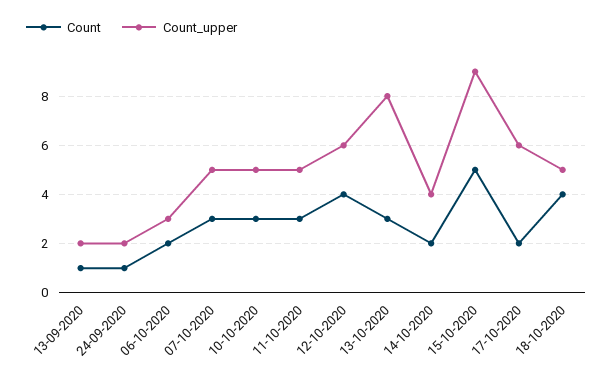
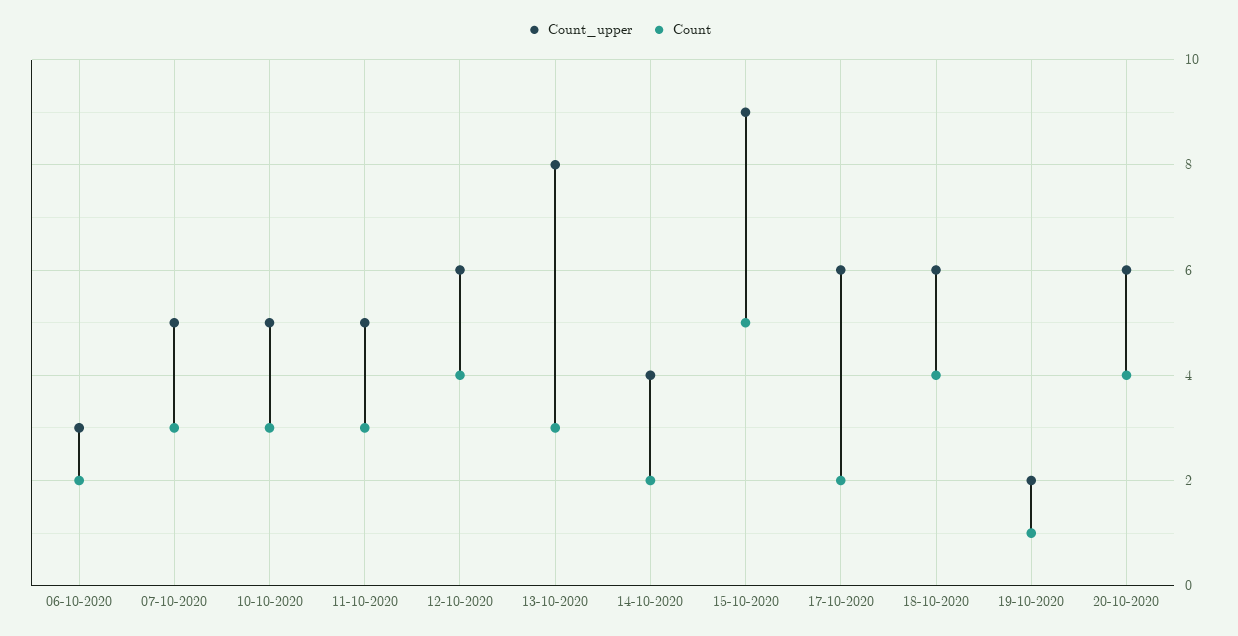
Count, 13-09-2020: 1 -> none
Count_upper, 13-09-2020: 2 -> none
Count, 24-09-2020: 1 -> none
Count_upper, 24-09-2020: 2 -> none
Count_upper, 18-10-2020: 5 -> 6
Count_upper, 19-10-2020: none -> 2
Count, 19-10-2020: none -> 1
Count_upper, 20-10-2020: none -> 6
Count, 20-10-2020: none -> 4

